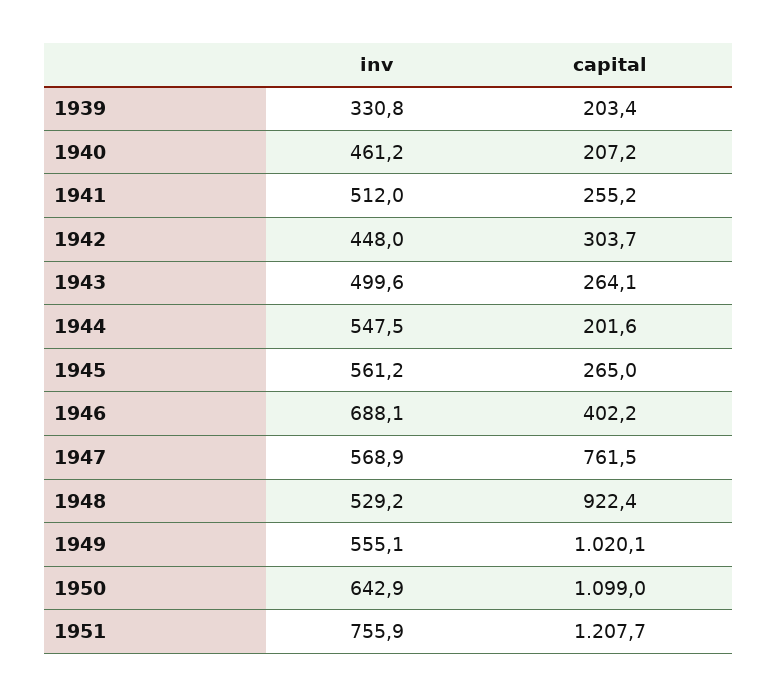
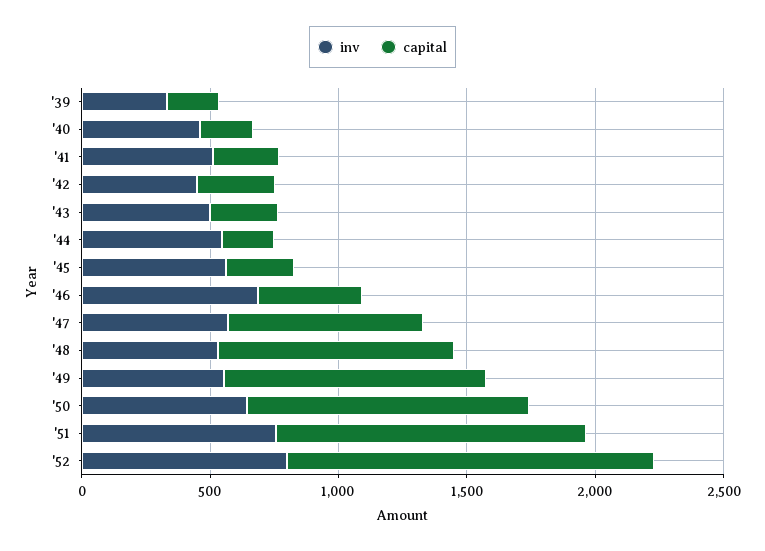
inv, '52: none -> 800
capital, '52: none -> 1400

